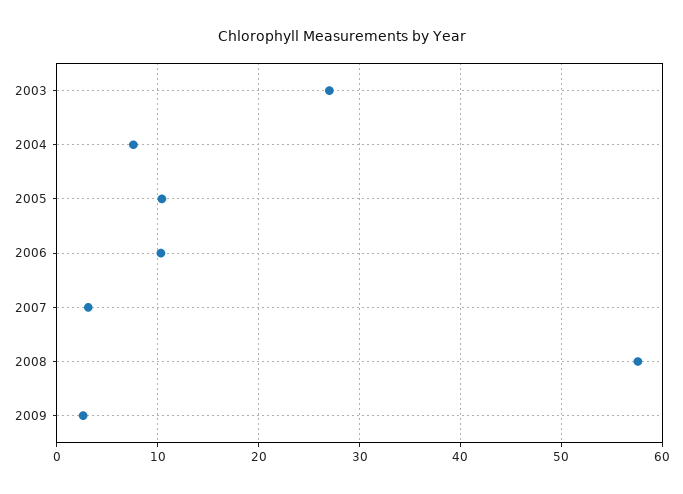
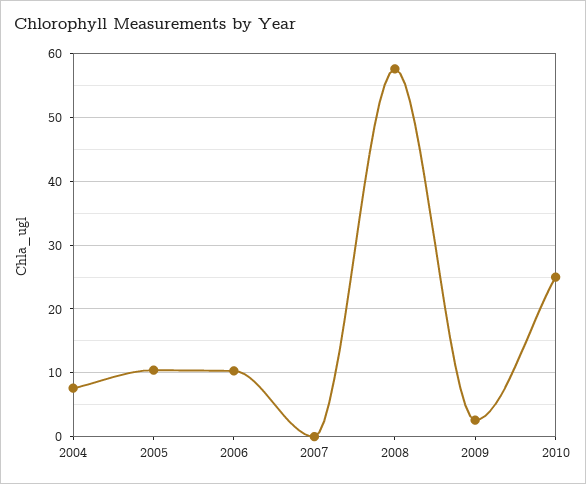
2003: 27 -> none
2007: 3 -> 0
2010: none -> 25

